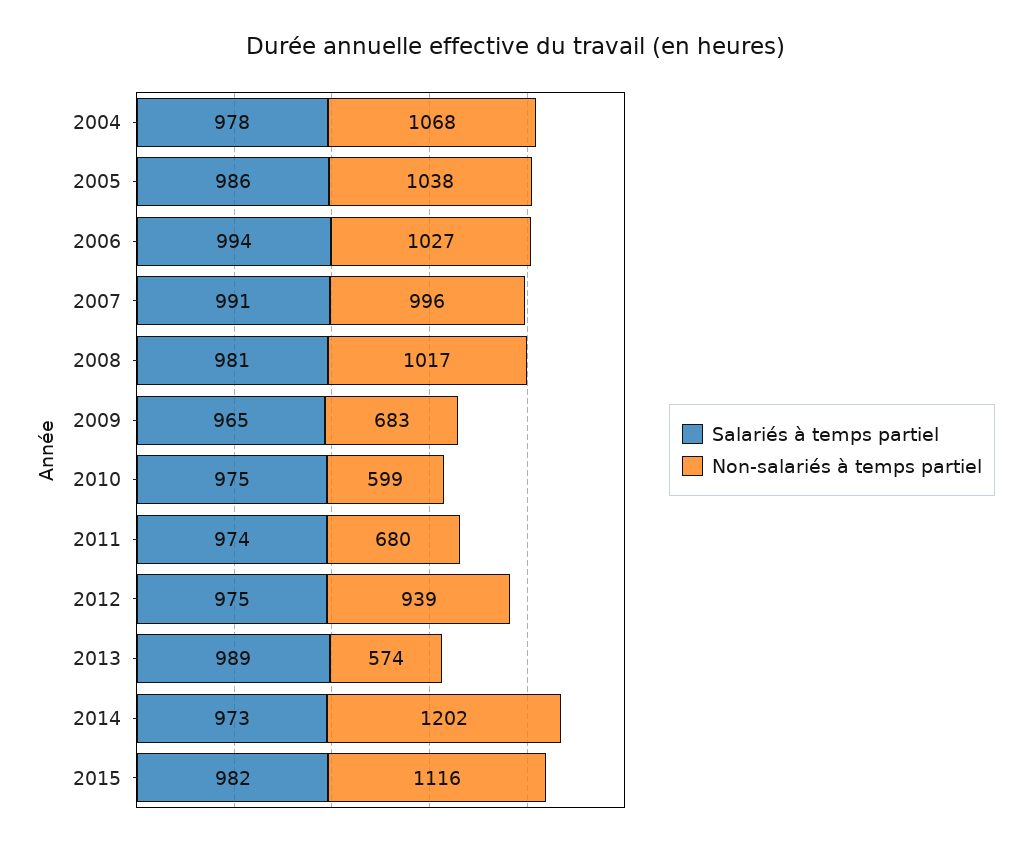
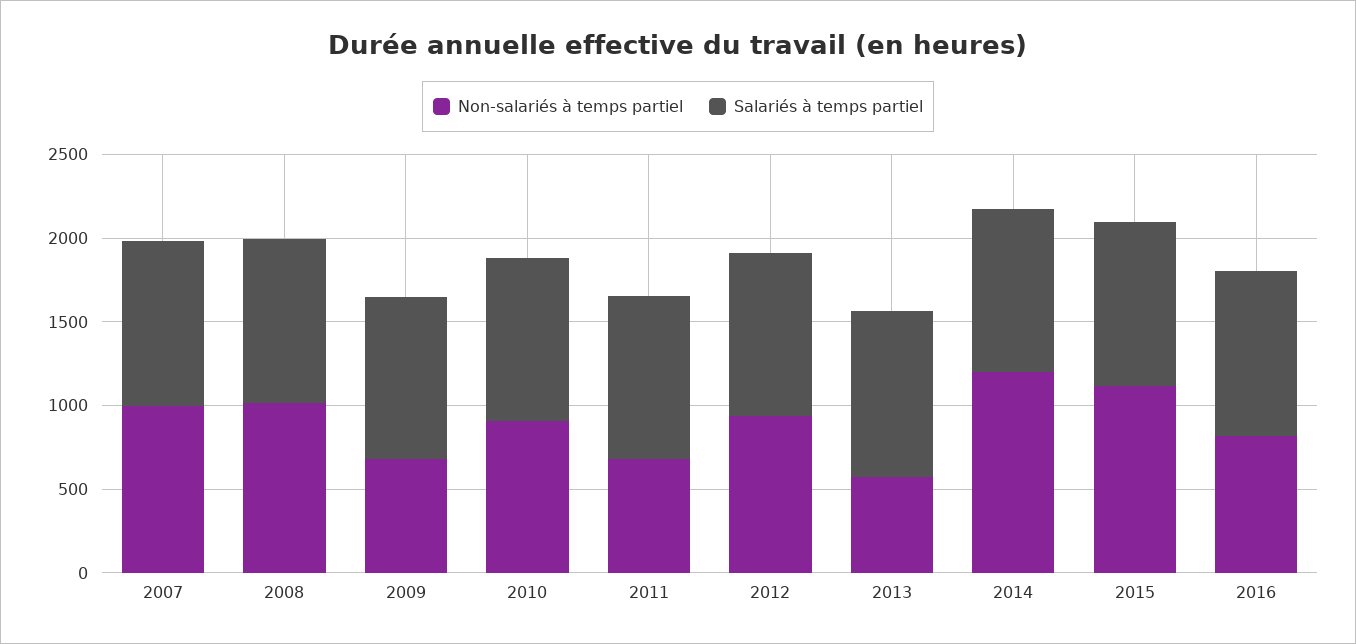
Salariés à temps partiel, 2004: 978 -> none
Non-salariés à temps partiel, 2004: 1068 -> none
Salariés à temps partiel, 2005: 986 -> none
Non-salariés à temps partiel, 2005: 1038 -> none
Salariés à temps partiel, 2006: 994 -> none
Non-salariés à temps partiel, 2006: 1027 -> none
Non-salariés à temps partiel, 2010: 599 -> 900
Non-salariés à temps partiel, 2016: none -> 800
Salariés à temps partiel, 2016: none -> 1000

